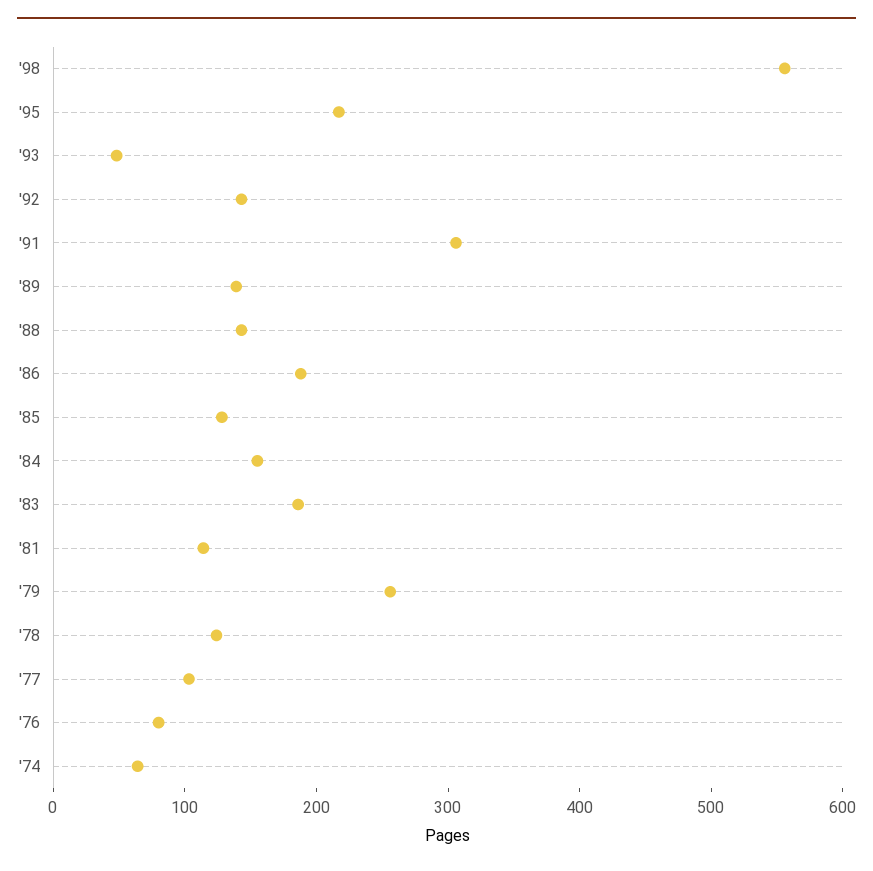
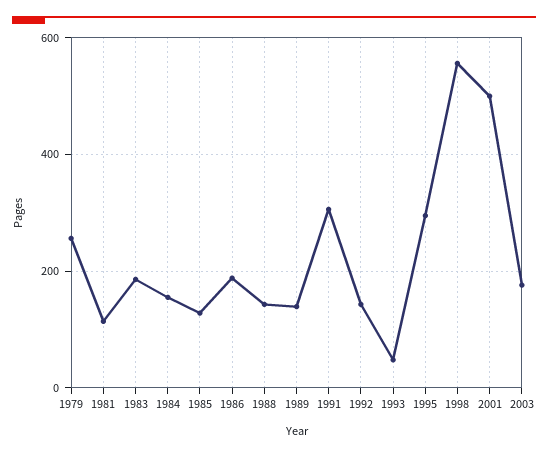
'95: 220 -> 300
'78: 120 -> none
'77: 100 -> none
'76: 80 -> none
'74: 60 -> none
2001: none -> 500
2003: none -> 180

